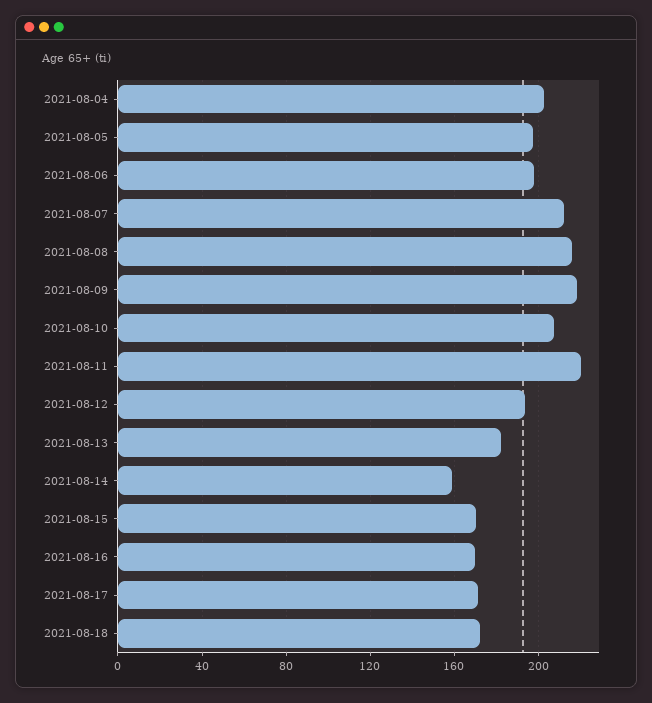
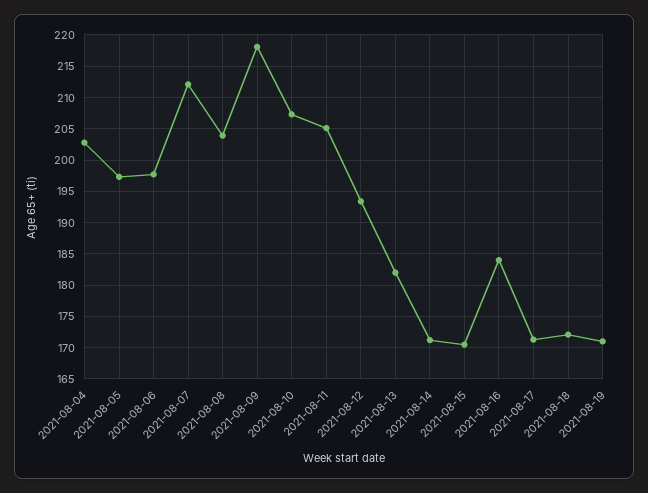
2021-08-08: 215 -> 204
2021-08-11: 220 -> 205
2021-08-14: 160 -> 171
2021-08-16: 170 -> 184
2021-08-19: none -> 171

